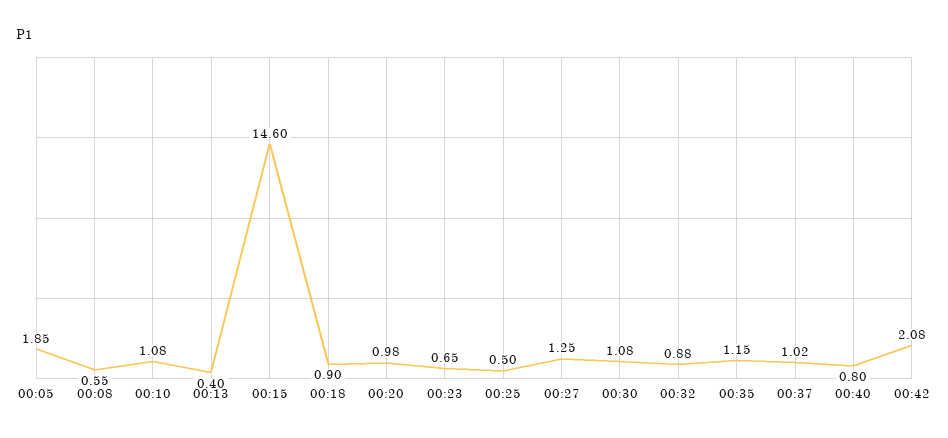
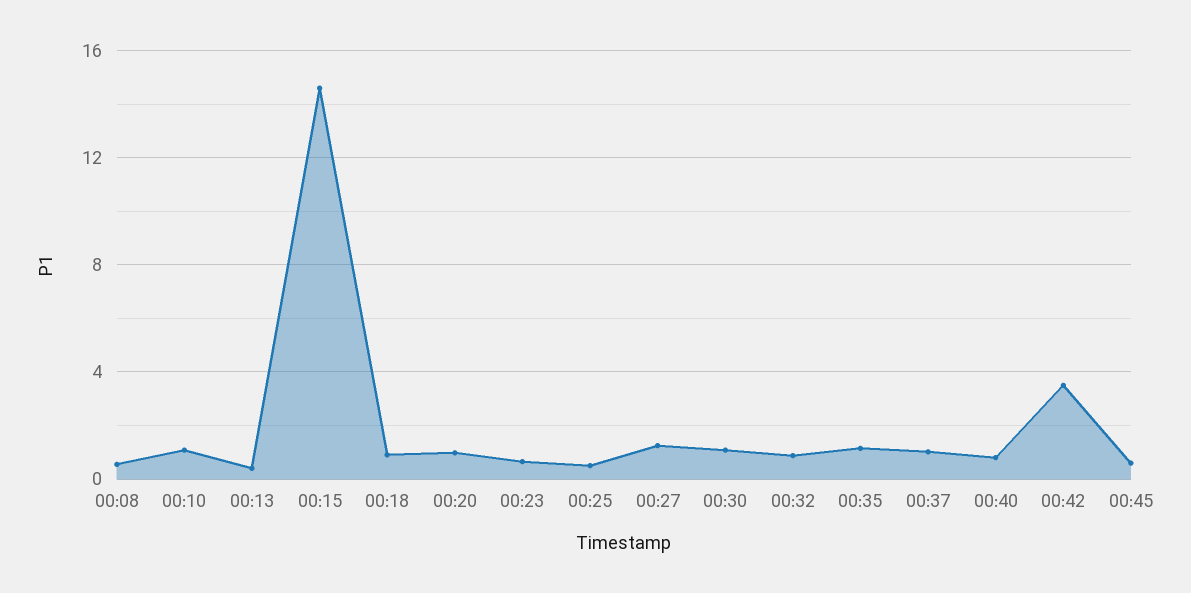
00:05: 1.85 -> none
00:42: 2.08 -> 3.5
00:45: none -> 0.5

